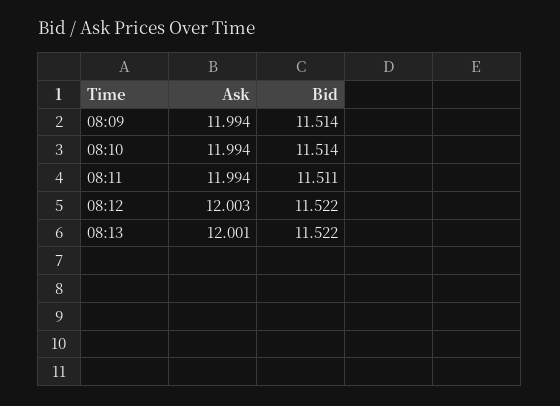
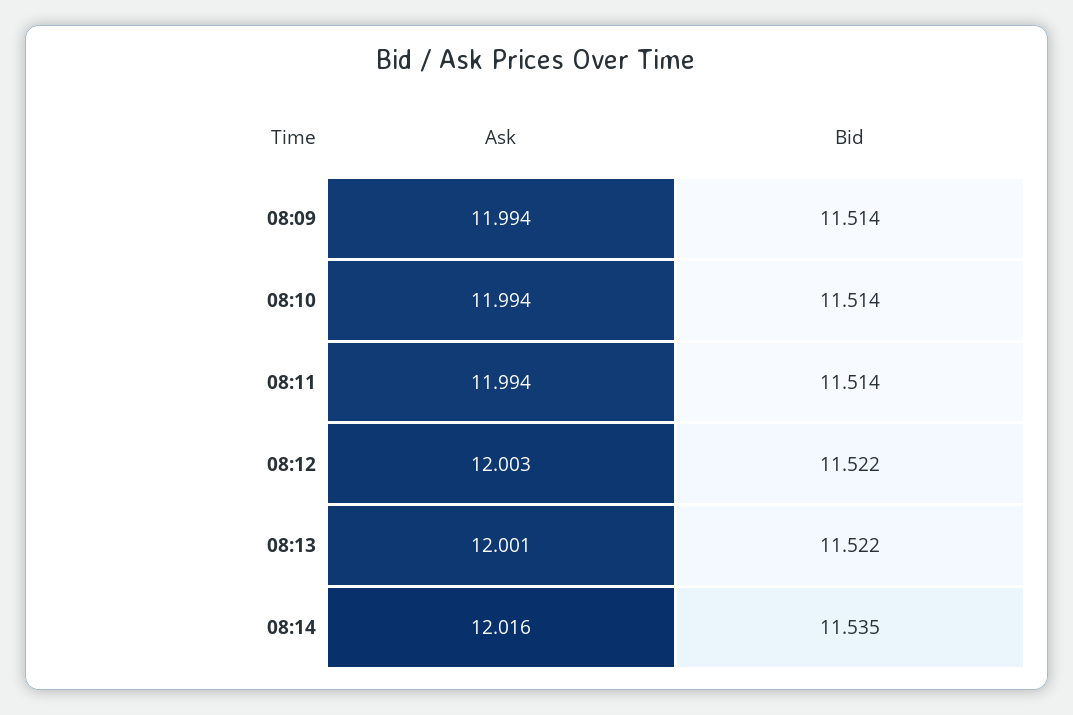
Bid, 08:11: 11.511 -> 11.514
Ask, 08:14: none -> 12.016
Bid, 08:14: none -> 11.535

